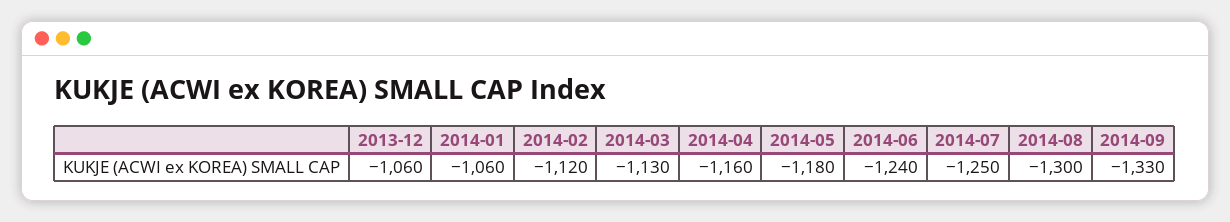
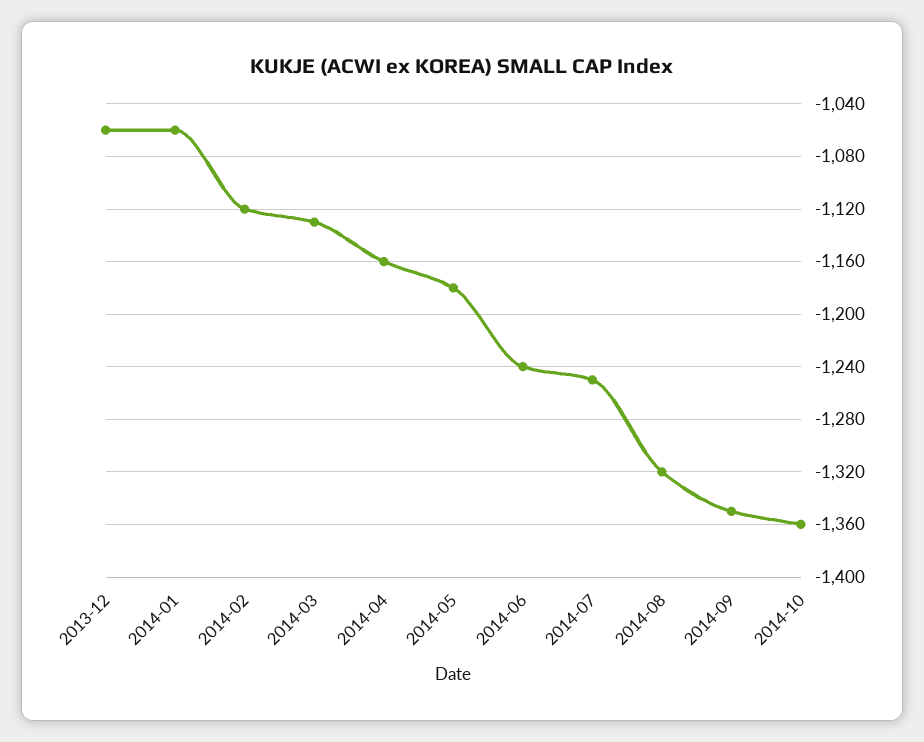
2014-08: -1300 -> -1320
2014-09: -1330 -> -1350
2014-10: none -> -1360

